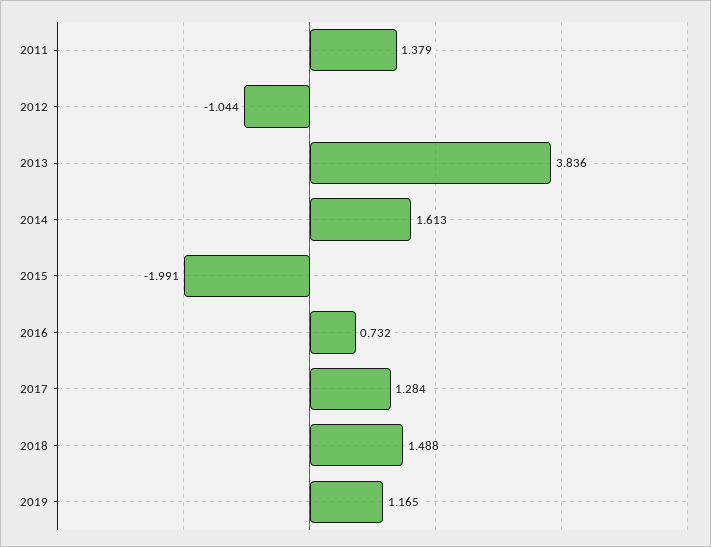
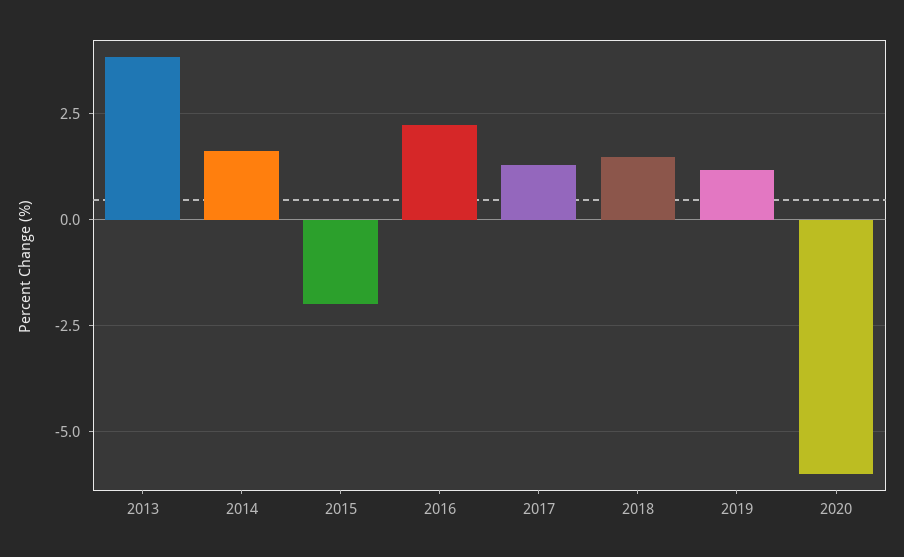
2011: 1.379 -> none
2012: -1.044 -> none
2016: 0.732 -> 2.25
2020: none -> -6

